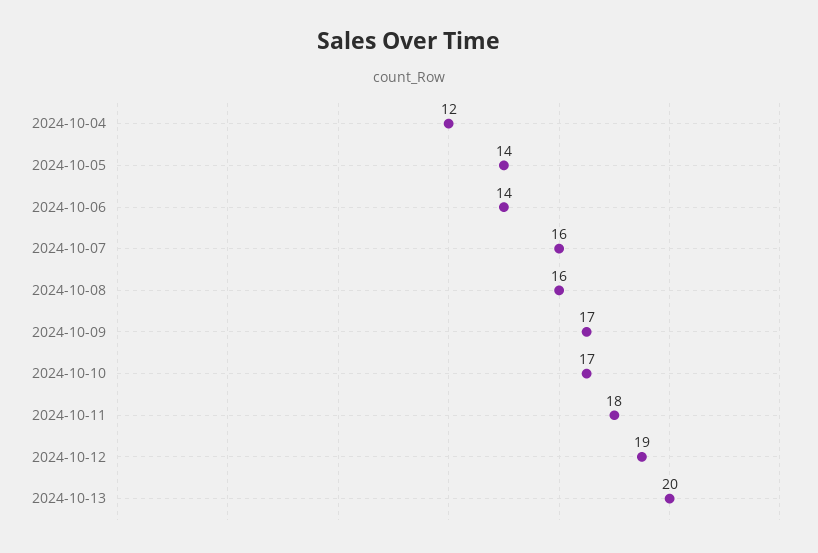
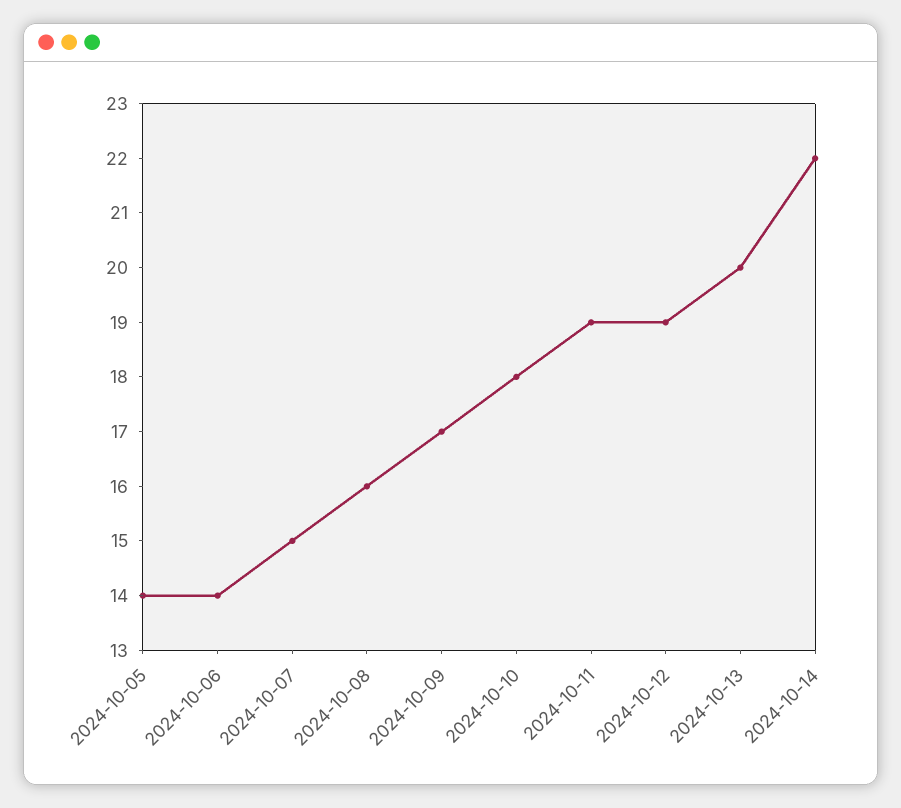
2024-10-04: 12 -> none
2024-10-07: 16 -> 15
2024-10-10: 17 -> 18
2024-10-11: 18 -> 19
2024-10-14: none -> 22

